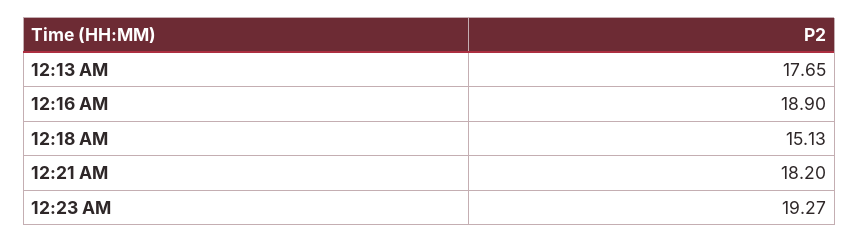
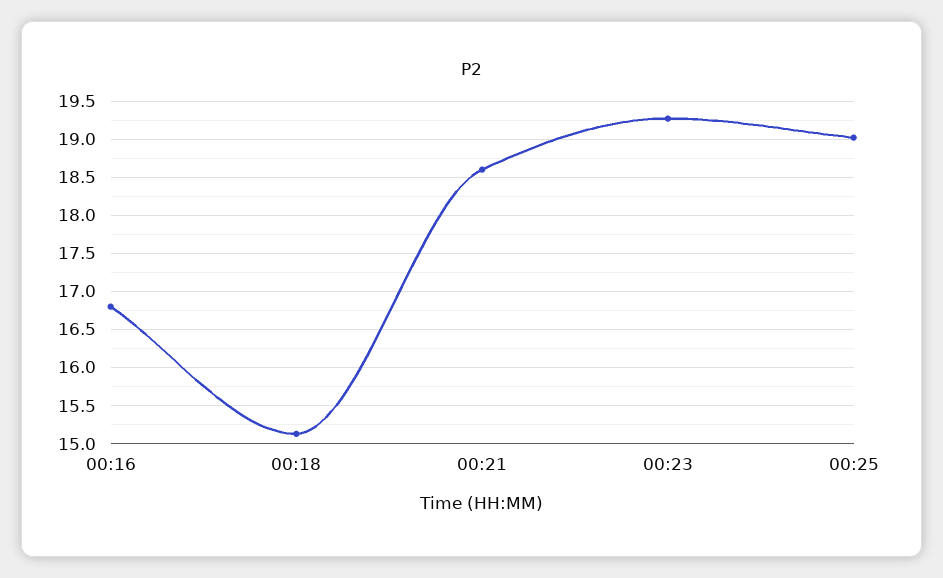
12:13 AM: 17.65 -> none
12:16 AM: 18.9 -> 16.8
12:21 AM: 18.2 -> 18.6
00:25: none -> 19

